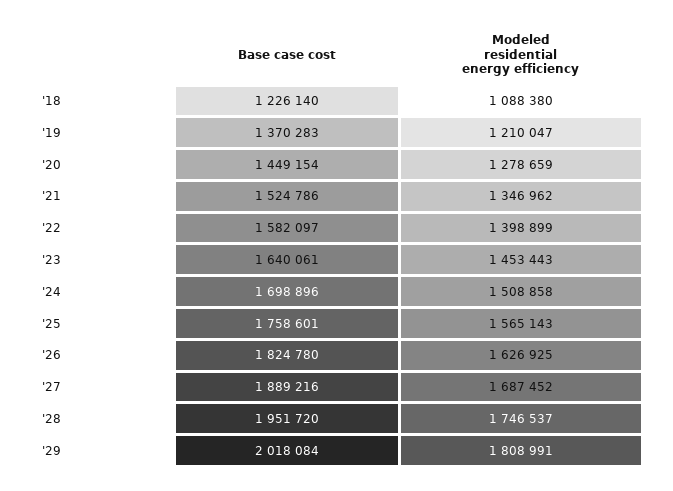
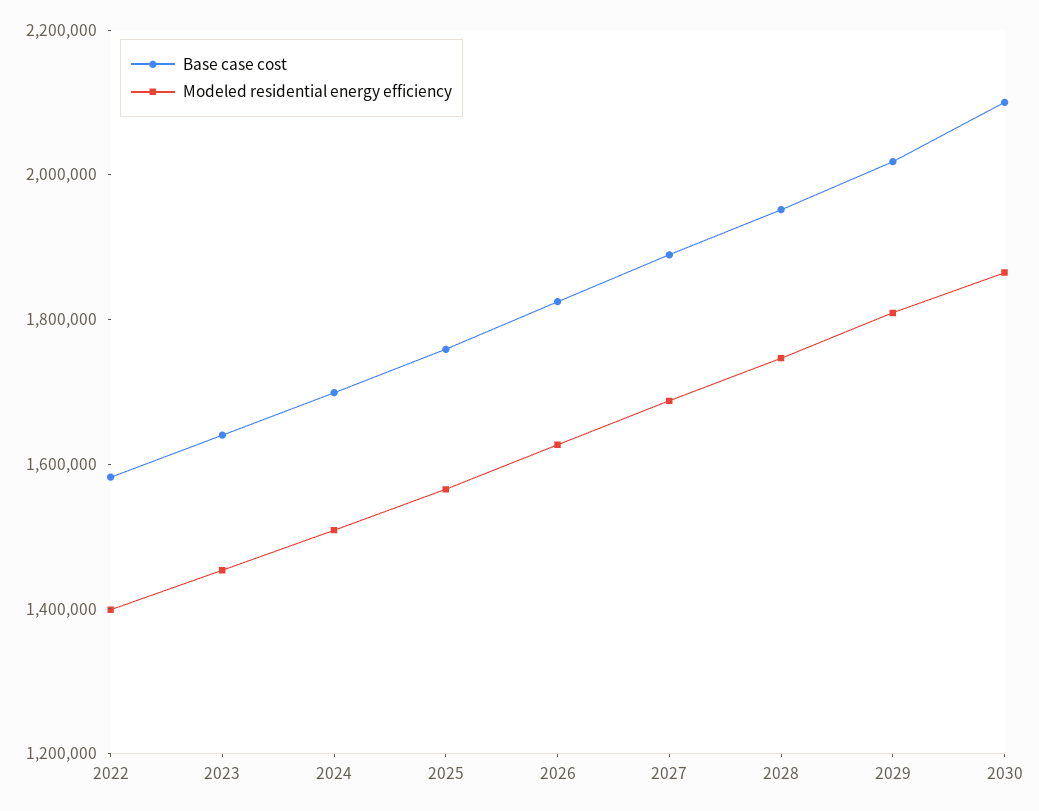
Base case cost, '18: 1226140 -> none
Modeled residential energy efficiency, '18: 1088380 -> none
Base case cost, '19: 1370283 -> none
Modeled residential energy efficiency, '19: 1210047 -> none
Base case cost, '20: 1449154 -> none
Modeled residential energy efficiency, '20: 1278659 -> none
Base case cost, '21: 1524786 -> none
Modeled residential energy efficiency, '21: 1346962 -> none
Base case cost, 2030: none -> 2100000
Modeled residential energy efficiency, 2030: none -> 1850000

